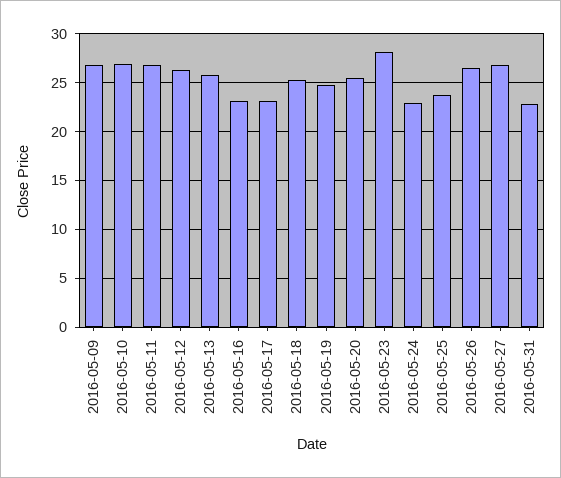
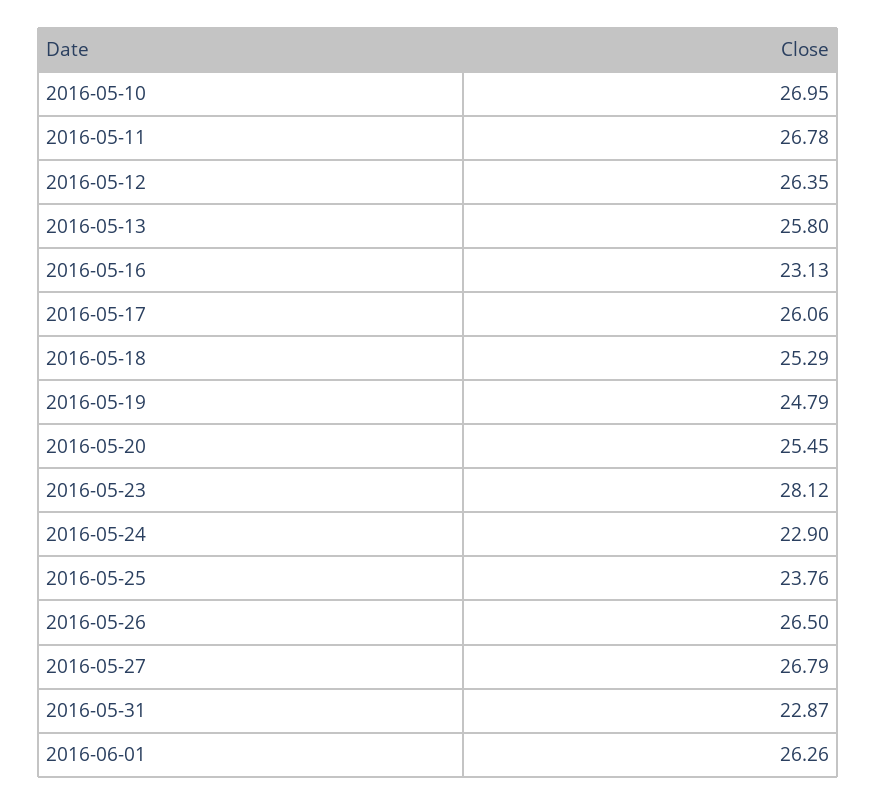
2016-05-09: 27 -> none
2016-05-17: 23 -> 26.06
2016-06-01: none -> 26.26

